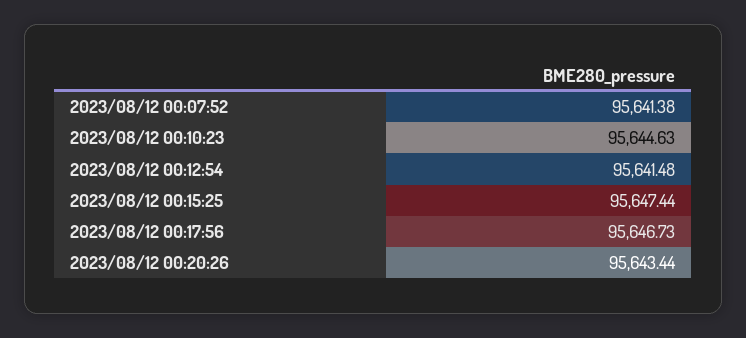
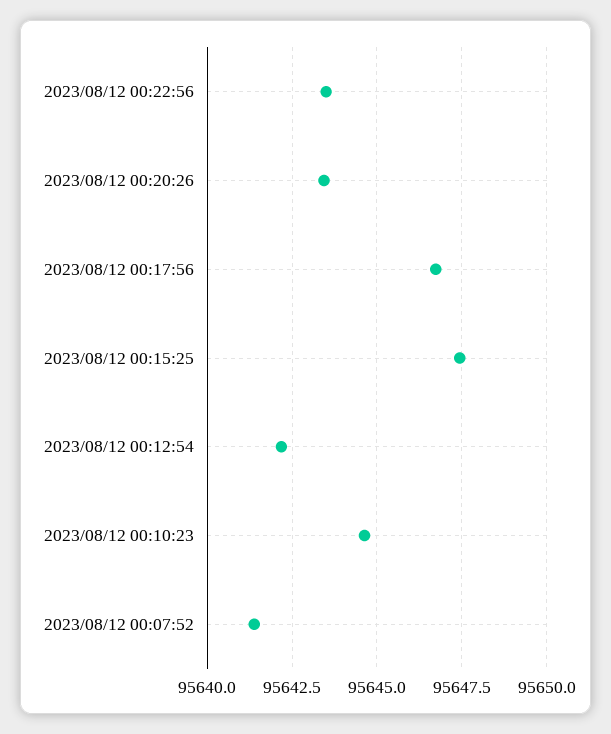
2023/08/12 00:12:54: 95641.48 -> 95642.25
2023/08/12 00:22:56: none -> 95643.5

